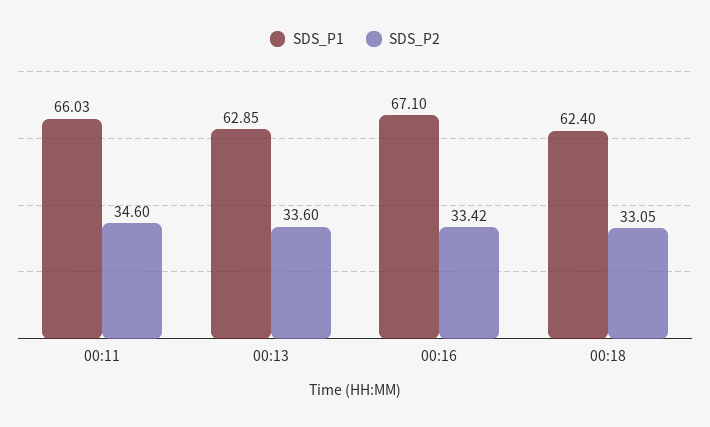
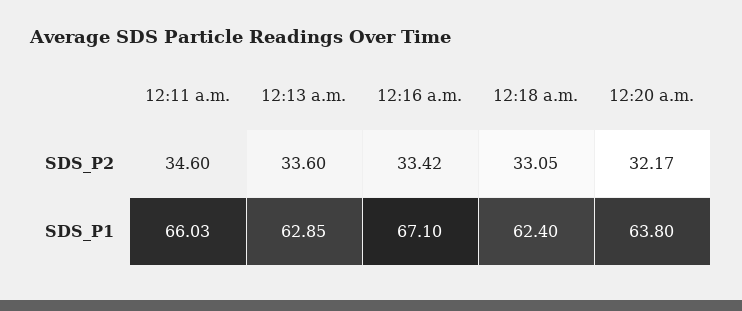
SDS_P2, 12:20 a.m.: none -> 32.17
SDS_P1, 12:20 a.m.: none -> 63.8

